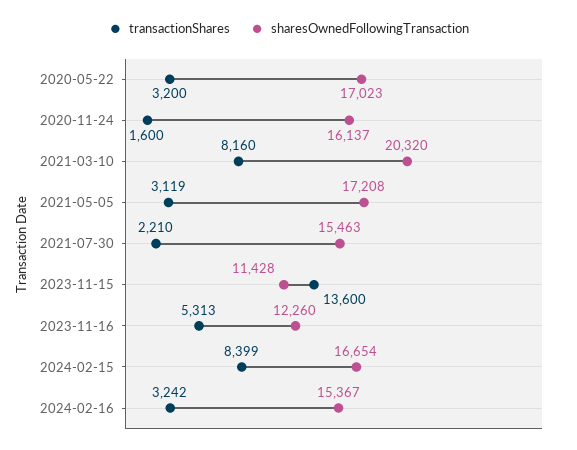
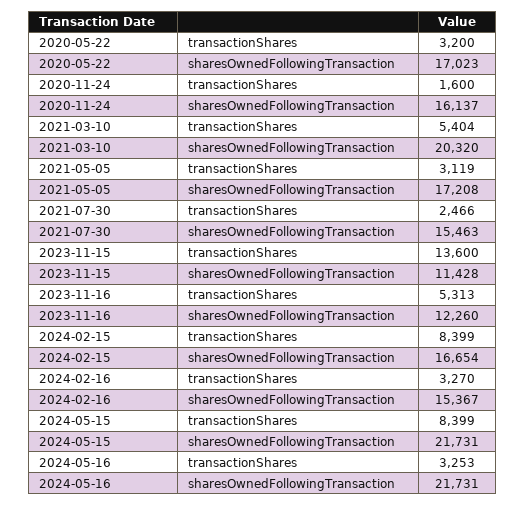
transactionShares, 2021-03-10: 8160 -> 5404
transactionShares, 2021-07-30: 2210 -> 2466
transactionShares, 2024-02-16: 3242 -> 3270
transactionShares, 2024-05-15: none -> 8399
sharesOwnedFollowingTransaction, 2024-05-15: none -> 21731
transactionShares, 2024-05-16: none -> 3253
sharesOwnedFollowingTransaction, 2024-05-16: none -> 21731

